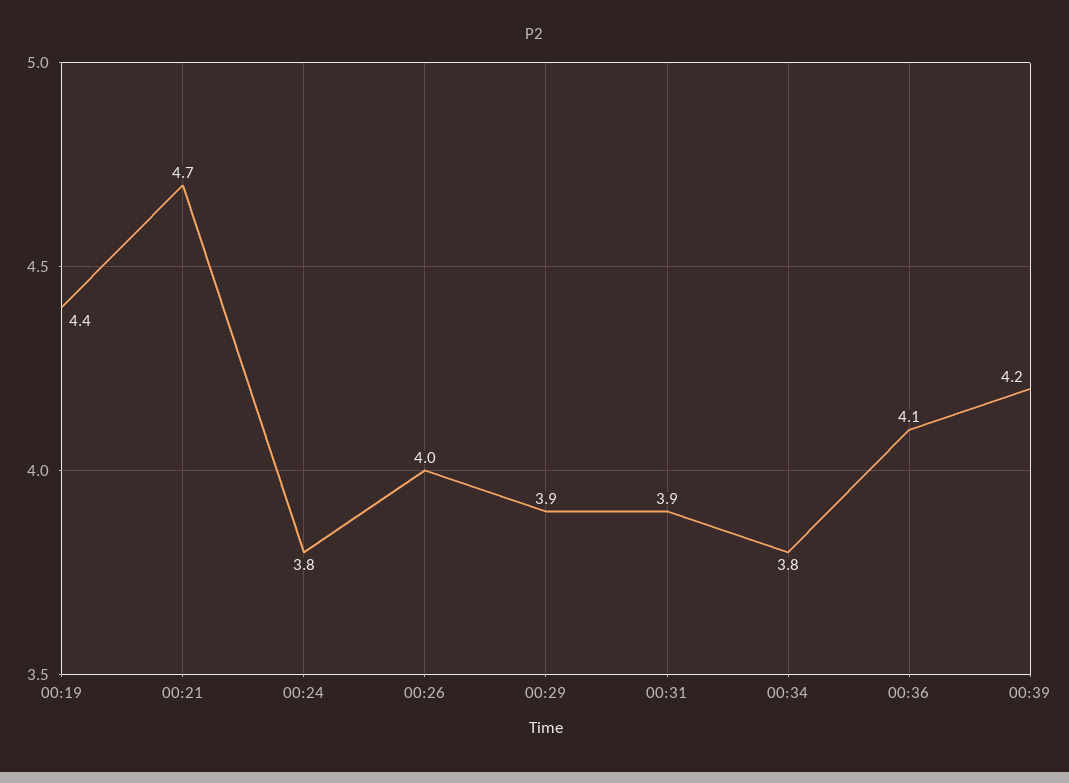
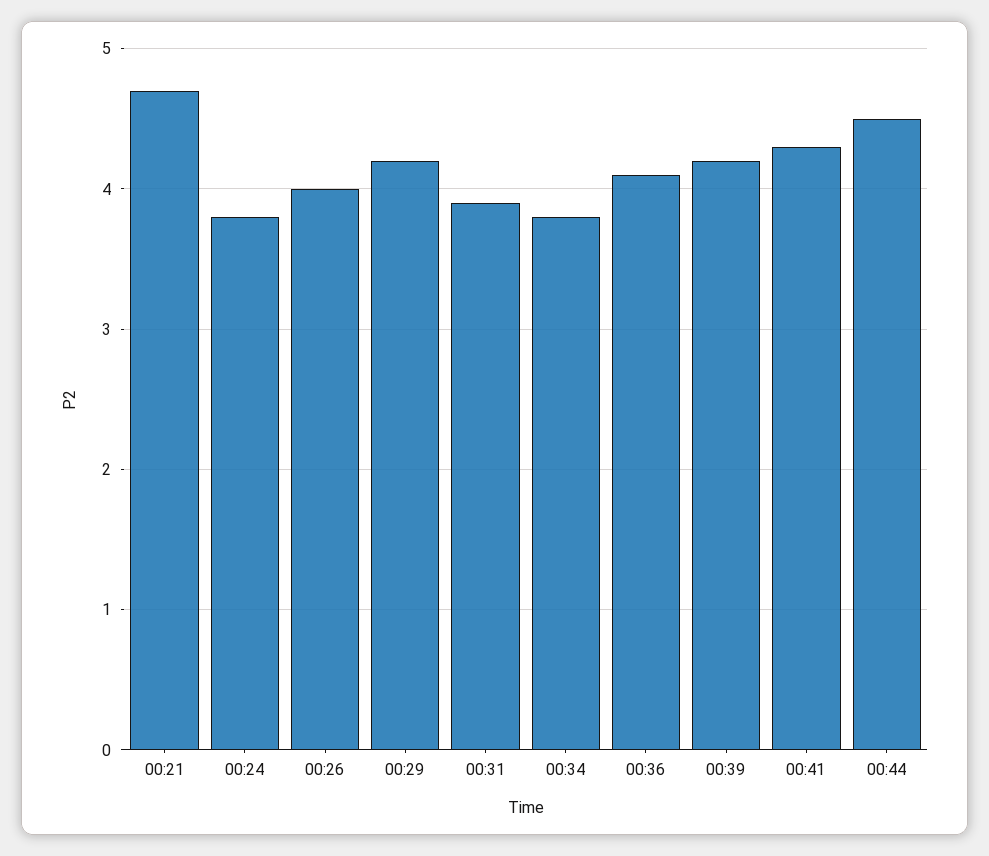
00:19: 4.4 -> none
00:29: 3.9 -> 4.2
00:41: none -> 4.3
00:44: none -> 4.5

